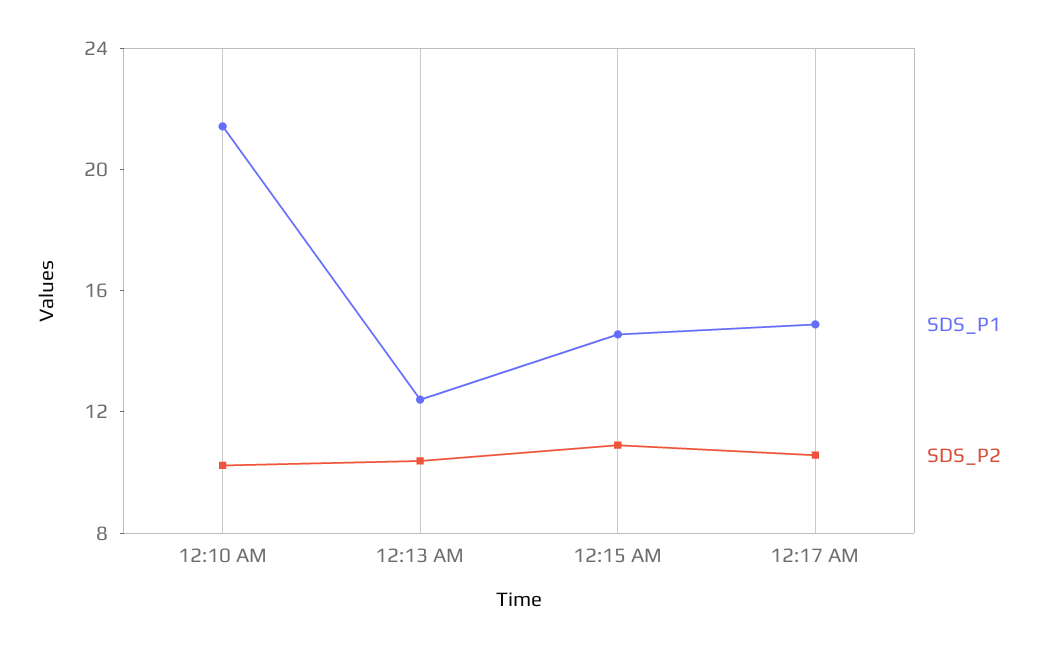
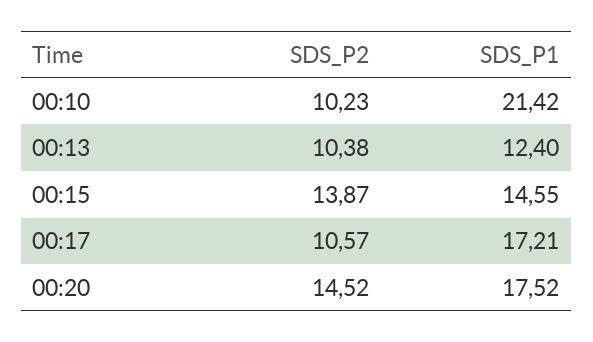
SDS_P2, 12:15 AM: 11 -> 13.87
SDS_P1, 12:17 AM: 15 -> 17.21
SDS_P2, 00:20: none -> 14.52
SDS_P1, 00:20: none -> 17.52

